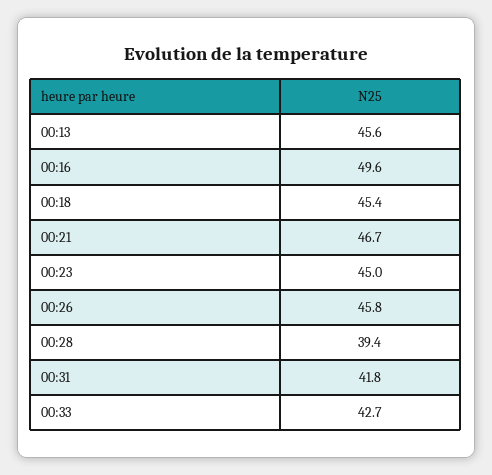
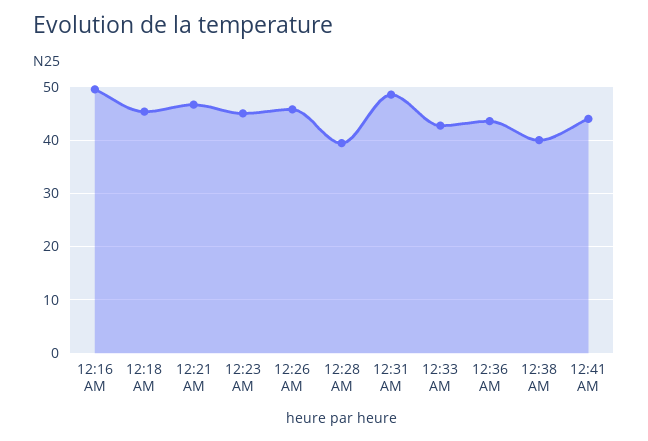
00:13: 45.6 -> none
00:31: 41.8 -> 48
12:36 AM: none -> 44
12:38 AM: none -> 40
12:41 AM: none -> 44

